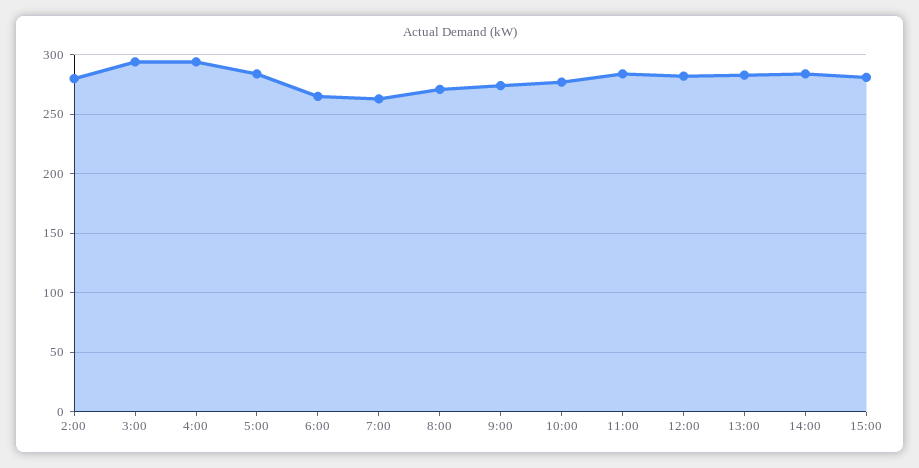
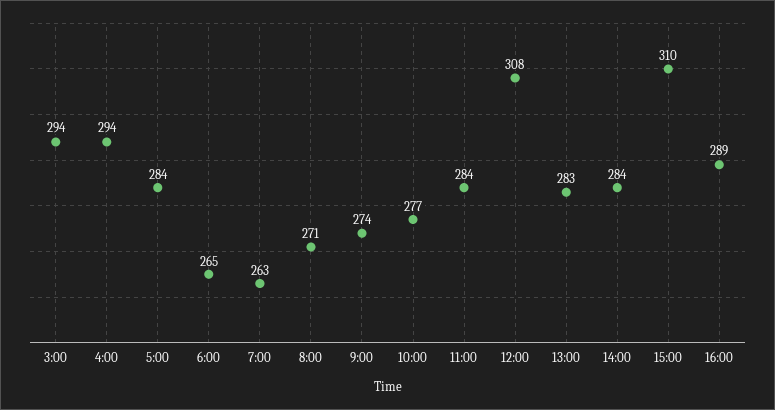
2:00: 280 -> none
12:00: 280 -> 308
15:00: 280 -> 310
16:00: none -> 289

